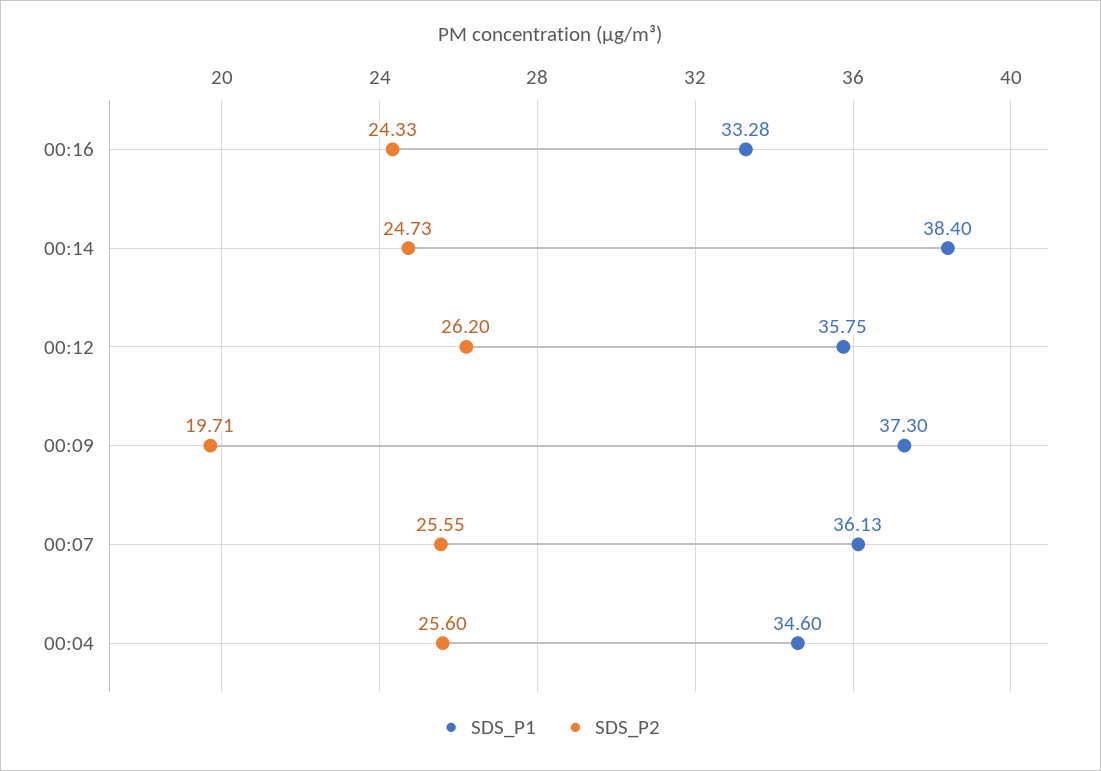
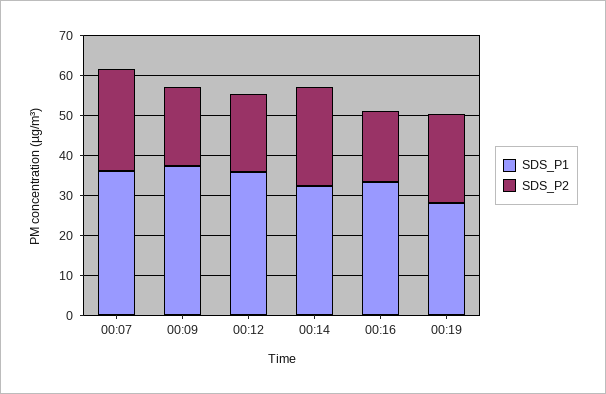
SDS_P2, 00:16: 24.33 -> 18
SDS_P1, 00:14: 38.4 -> 32
SDS_P2, 00:12: 26.2 -> 20
SDS_P1, 00:04: 34.6 -> none
SDS_P2, 00:04: 25.6 -> none
SDS_P1, 00:19: none -> 28
SDS_P2, 00:19: none -> 22

